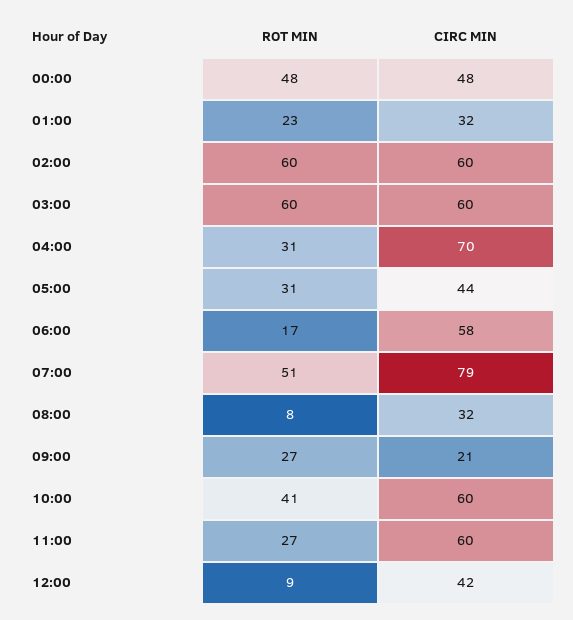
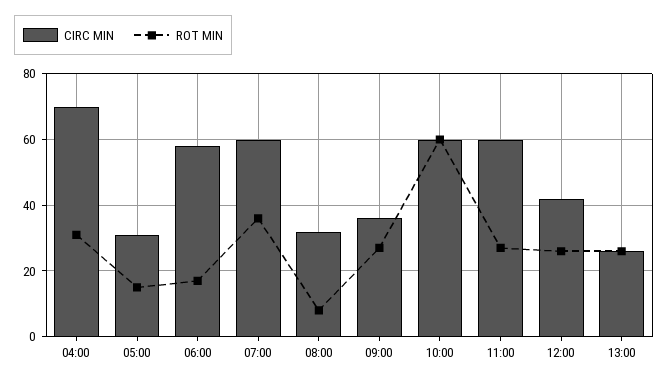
ROT MIN, 00:00: 48 -> none
CIRC MIN, 00:00: 48 -> none
ROT MIN, 01:00: 23 -> none
CIRC MIN, 01:00: 32 -> none
ROT MIN, 02:00: 60 -> none
CIRC MIN, 02:00: 60 -> none
ROT MIN, 03:00: 60 -> none
CIRC MIN, 03:00: 60 -> none
ROT MIN, 05:00: 31 -> 15
CIRC MIN, 05:00: 44 -> 30
ROT MIN, 07:00: 51 -> 35
CIRC MIN, 07:00: 79 -> 60
CIRC MIN, 09:00: 21 -> 35
ROT MIN, 10:00: 41 -> 60
ROT MIN, 12:00: 9 -> 25
CIRC MIN, 13:00: none -> 25
ROT MIN, 13:00: none -> 25

